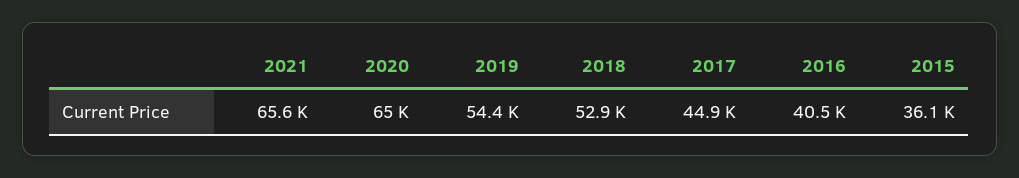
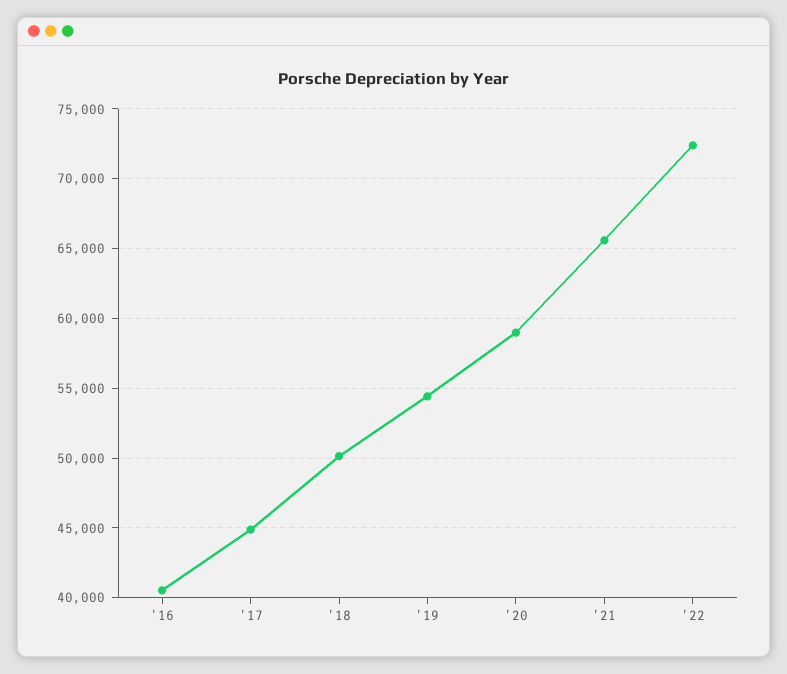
2020: 65000 -> 59000
2018: 52900 -> 50000
2015: 36100 -> none
'22: none -> 72500

